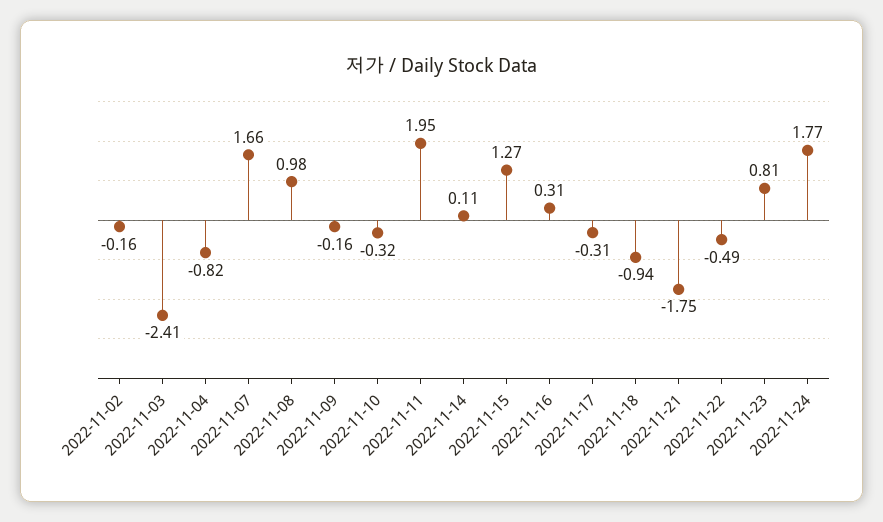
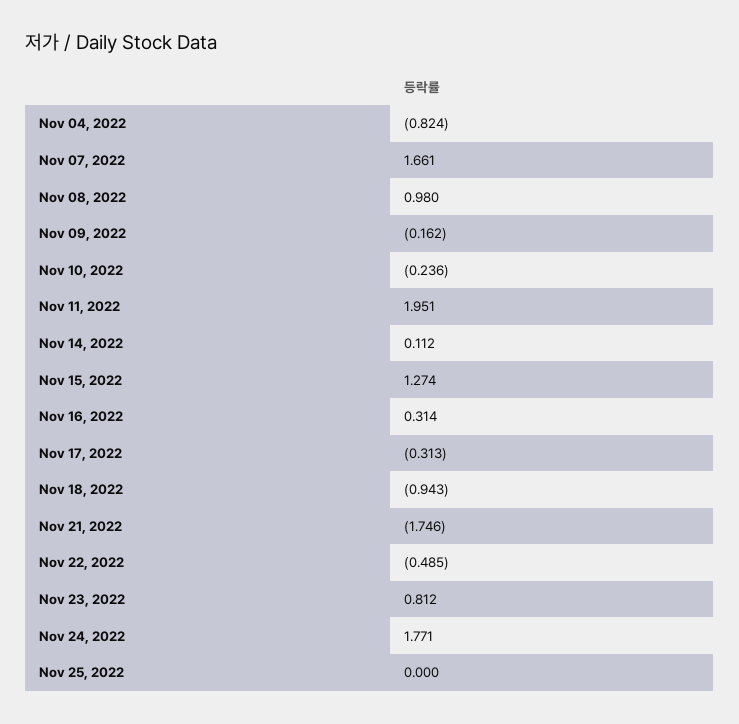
2022-11-02: -0.16 -> none
2022-11-03: -2.41 -> none
2022-11-10: -0.32 -> -0.236
Nov 25, 2022: none -> 0

